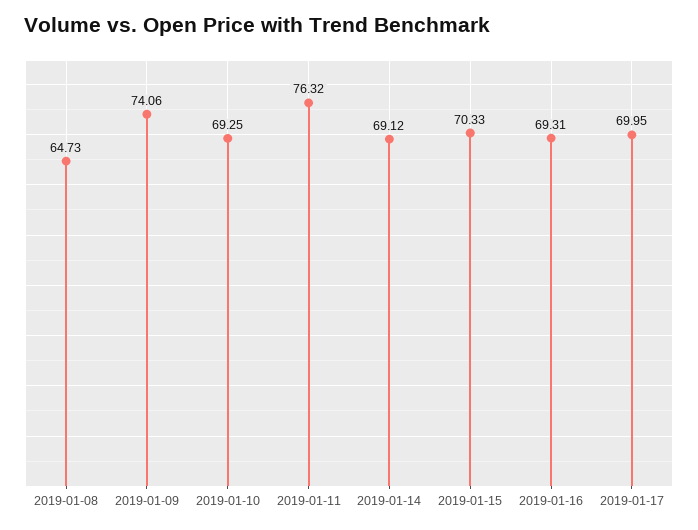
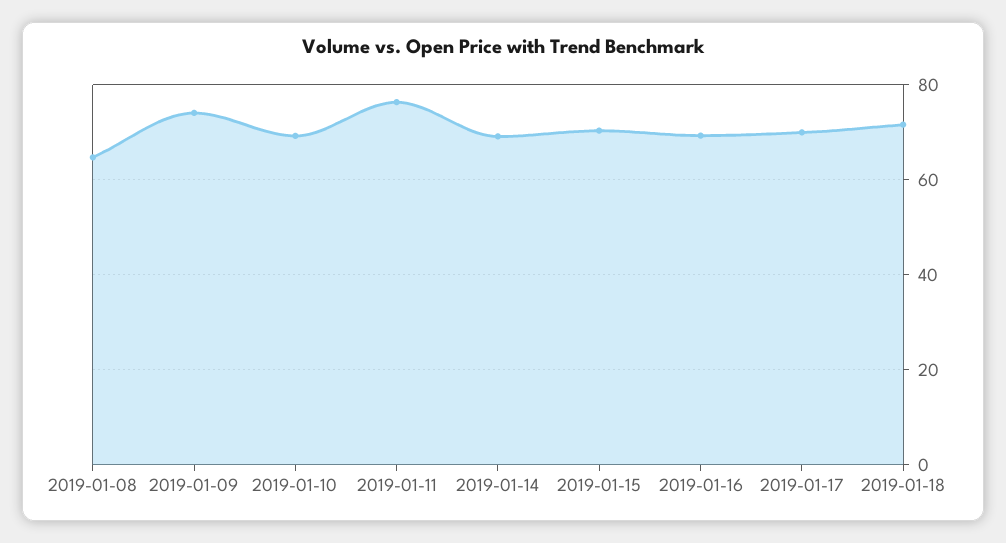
2019-01-18: none -> 72

